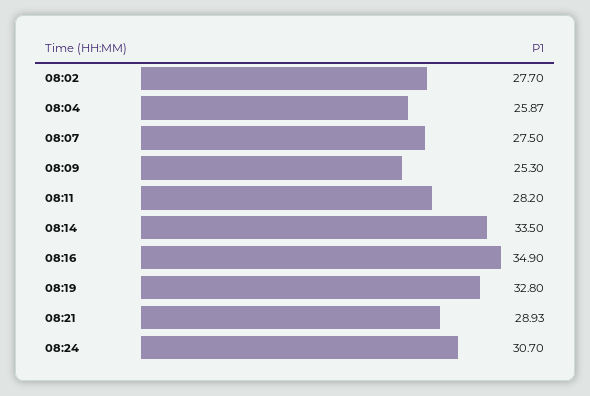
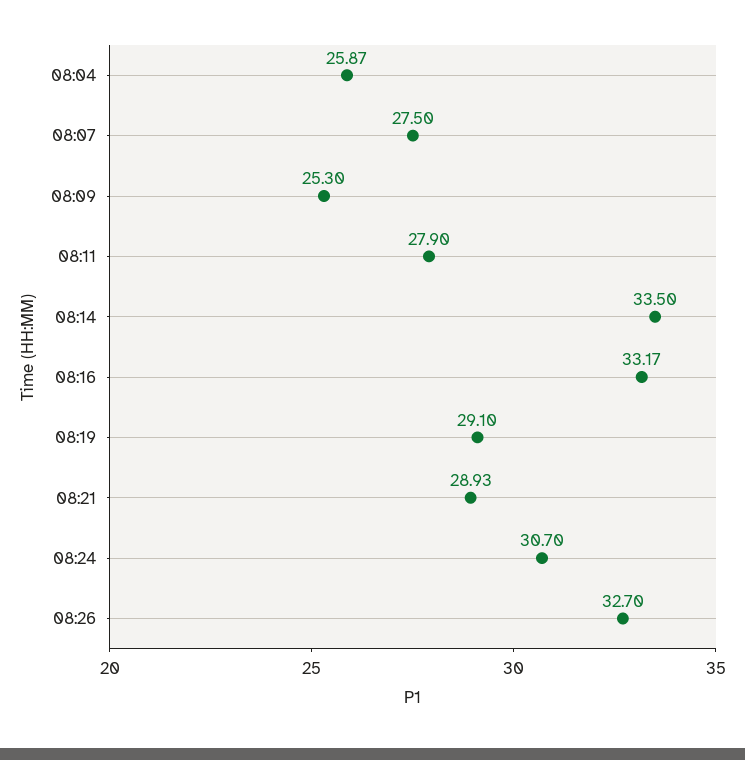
08:02: 27.7 -> none
08:11: 28.2 -> 27.9
08:16: 34.9 -> 33.17
08:19: 32.8 -> 29.1
08:26: none -> 32.7

